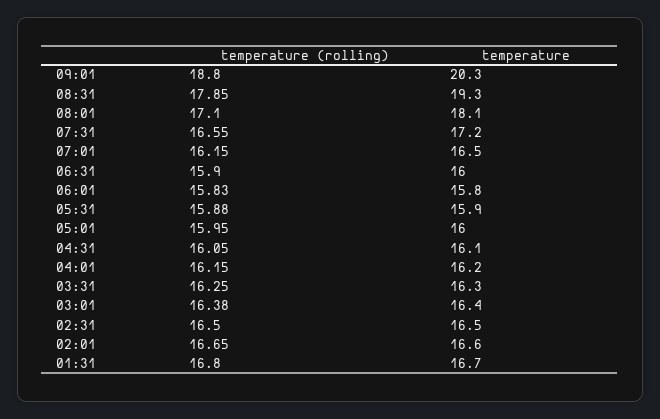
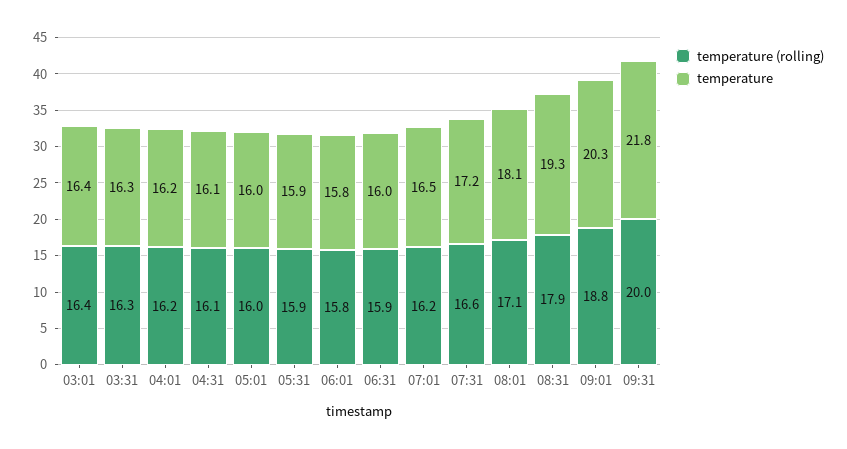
temperature (rolling), 02:31: 16.5 -> none
temperature, 02:31: 16.5 -> none
temperature (rolling), 02:01: 16.65 -> none
temperature, 02:01: 16.6 -> none
temperature (rolling), 01:31: 16.8 -> none
temperature, 01:31: 16.7 -> none
temperature (rolling), 09:31: none -> 20
temperature, 09:31: none -> 21.8

